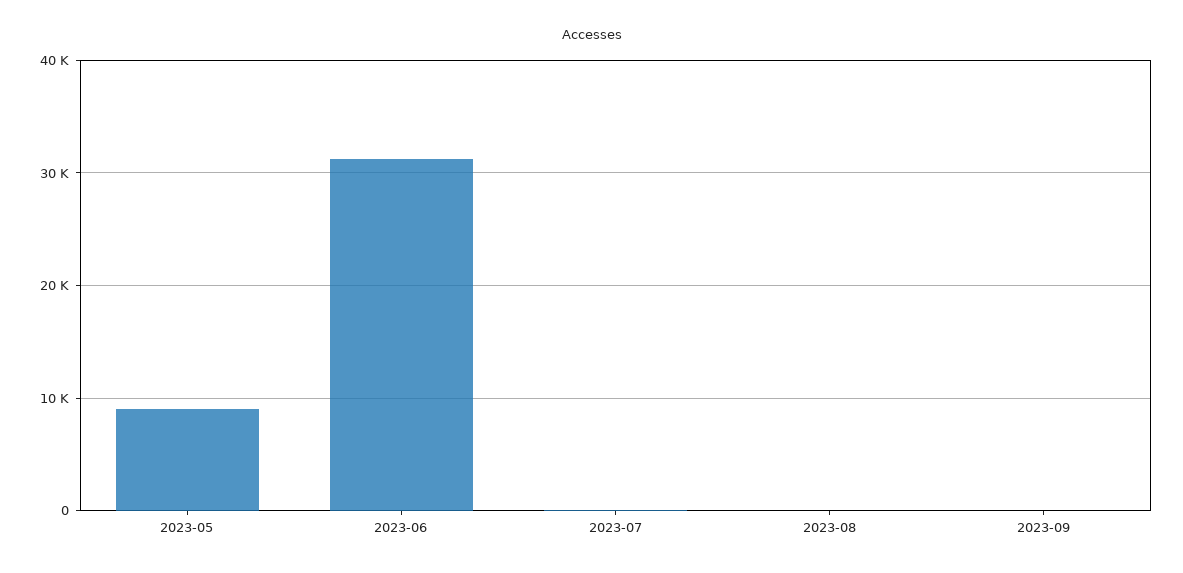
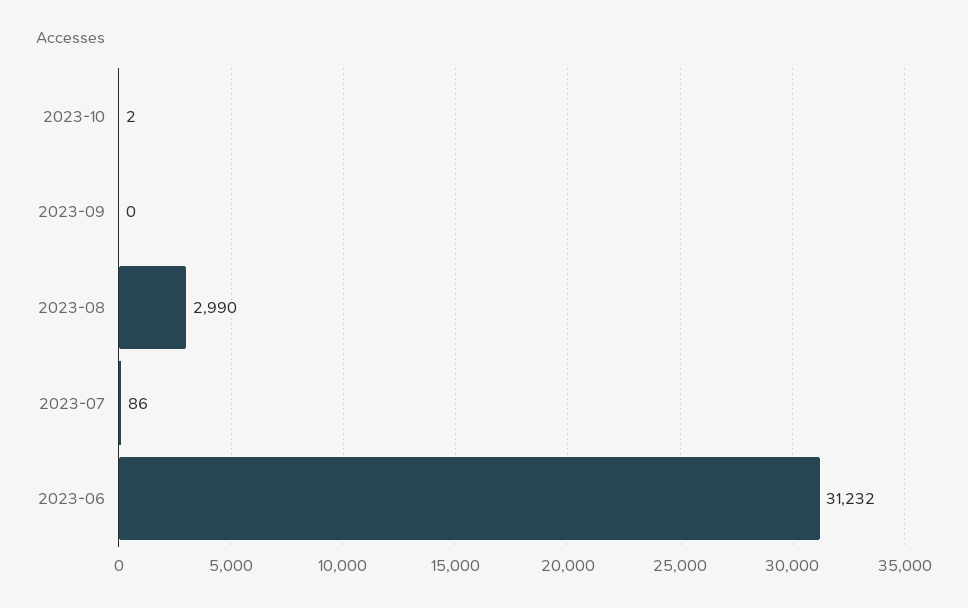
2023-05: 9000 -> none
2023-08: 0 -> 2990
2023-10: none -> 2

